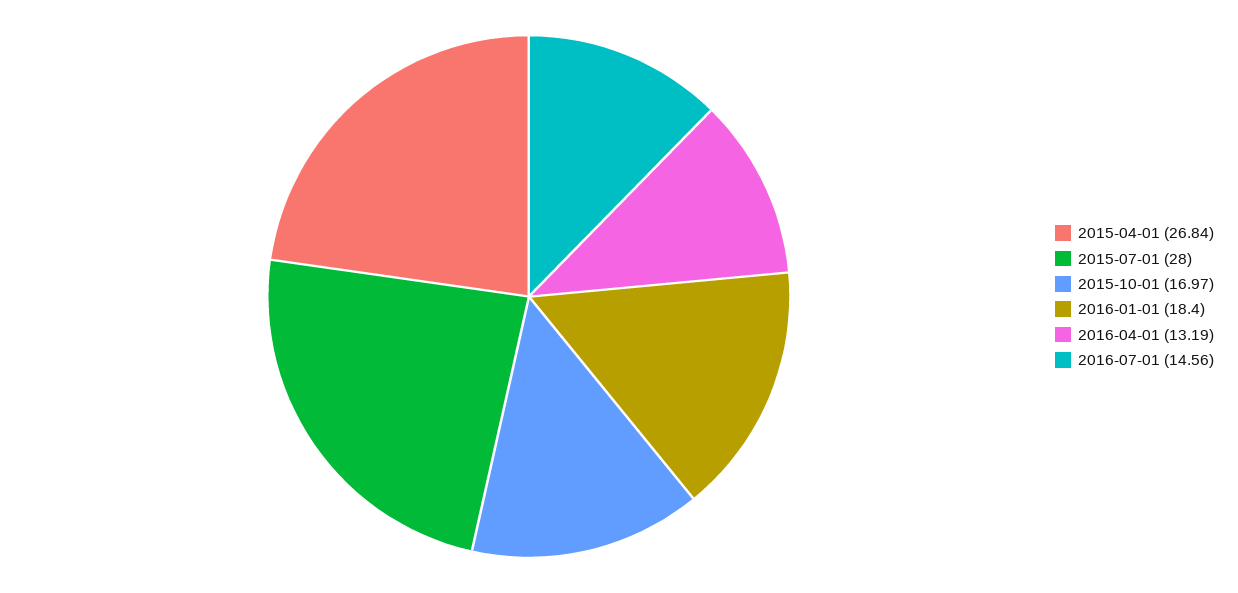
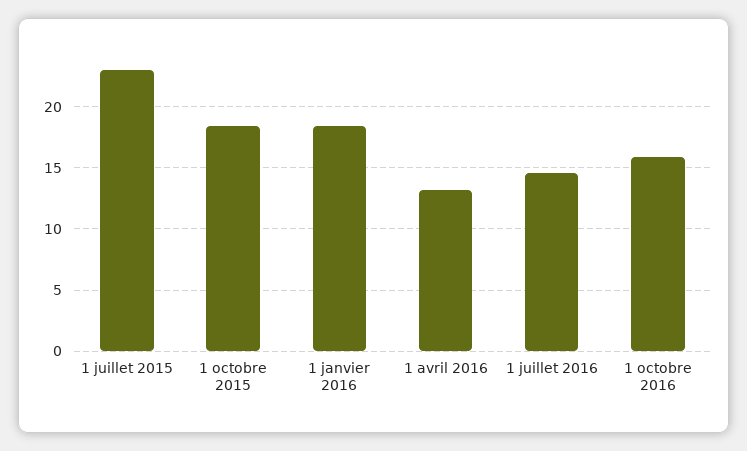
2015-04-01: 26.84 -> none
2015-07-01: 28 -> 23
2015-10-01: 16.97 -> 18.5
1 octobre 2016: none -> 16

